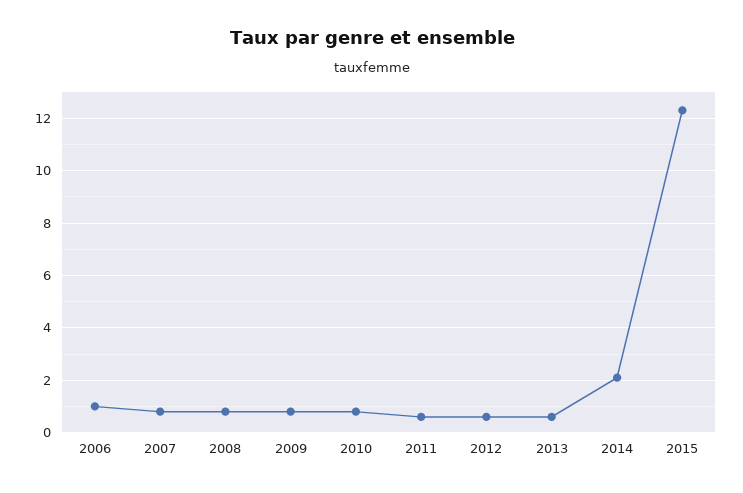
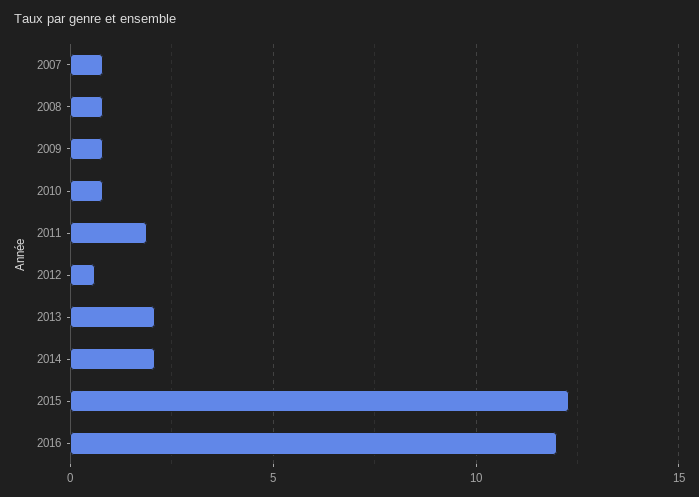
2006: 1 -> none
2011: 0.5 -> 2
2013: 0.5 -> 2
2016: none -> 12

